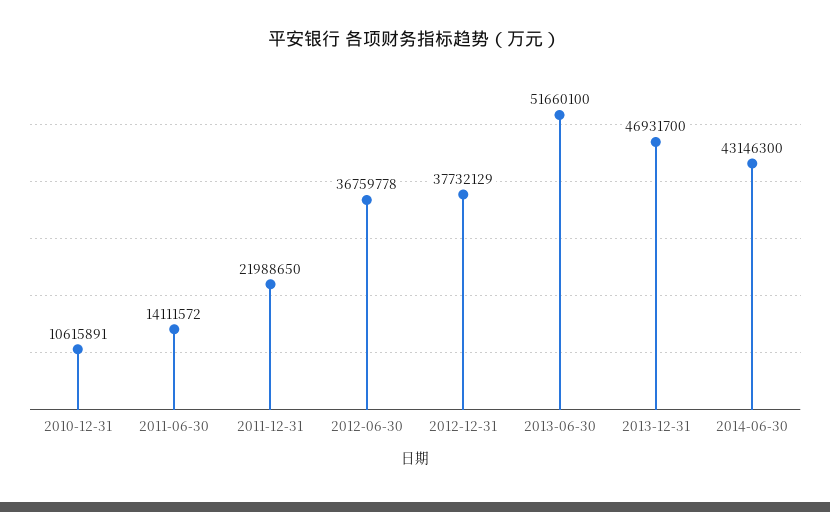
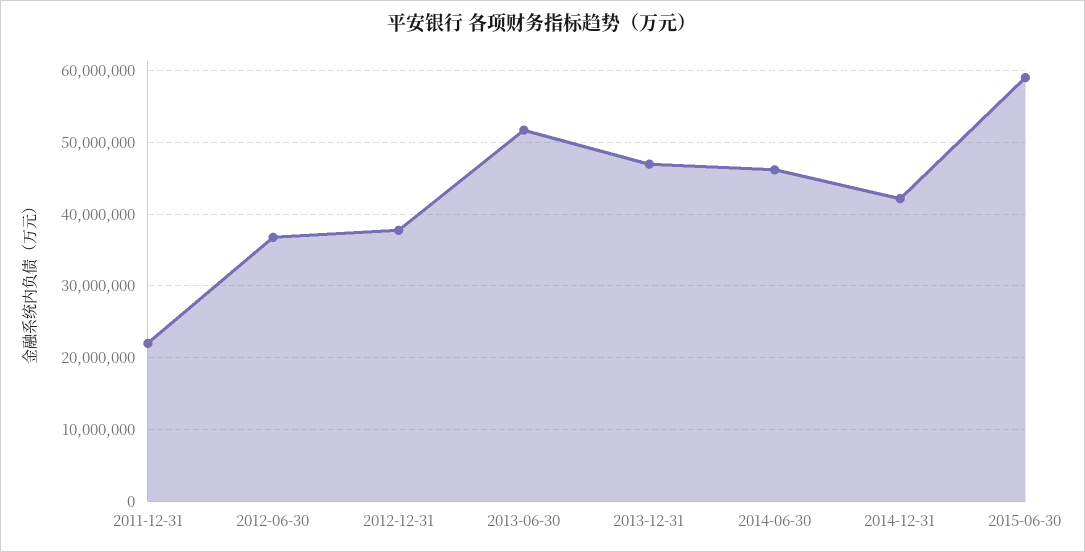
2010-12-31: 10615891 -> none
2011-06-30: 14111572 -> none
2014-06-30: 43146300 -> 46000000
2014-12-31: none -> 42000000
2015-06-30: none -> 59000000

